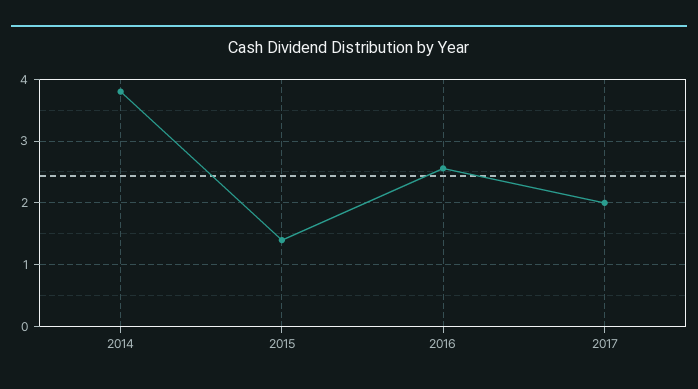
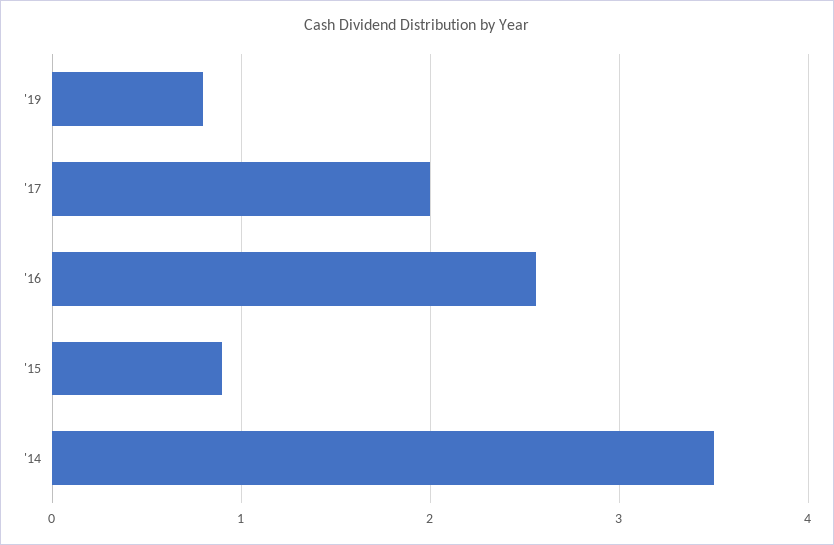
2014: 3.8 -> 3.5
2015: 1.4 -> 0.9
'19: none -> 0.8

